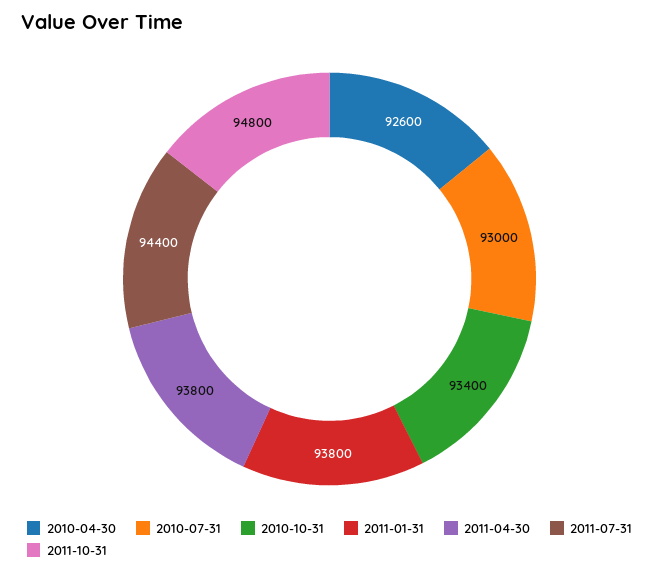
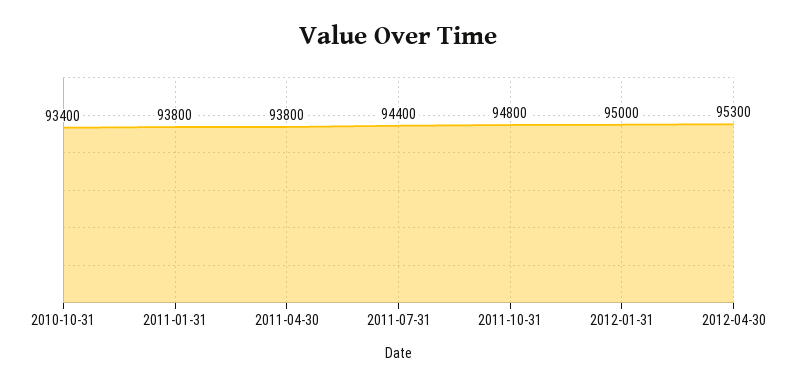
2010-04-30: 92600 -> none
2010-07-31: 93000 -> none
2012-01-31: none -> 95000
2012-04-30: none -> 95300

